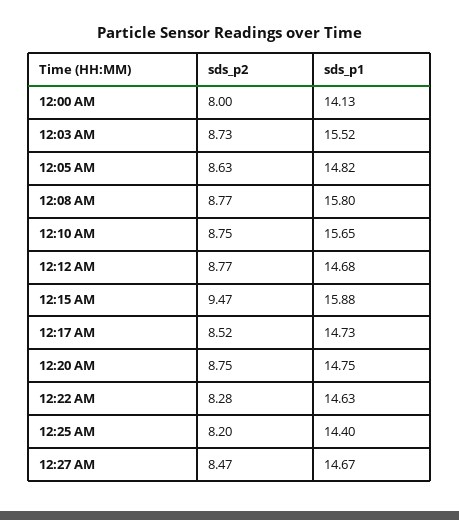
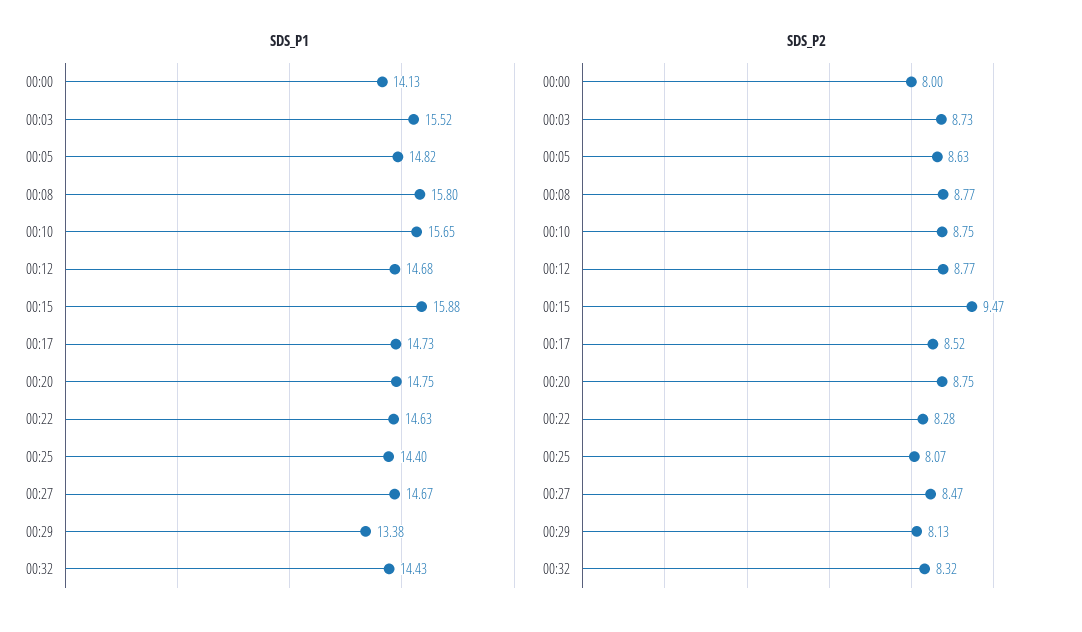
sds_p2, 12:25 AM: 8.2 -> 8.07
sds_p1, 00:29: none -> 13.38
sds_p1, 00:32: none -> 14.43
sds_p2, 00:29: none -> 8.13
sds_p2, 00:32: none -> 8.32

